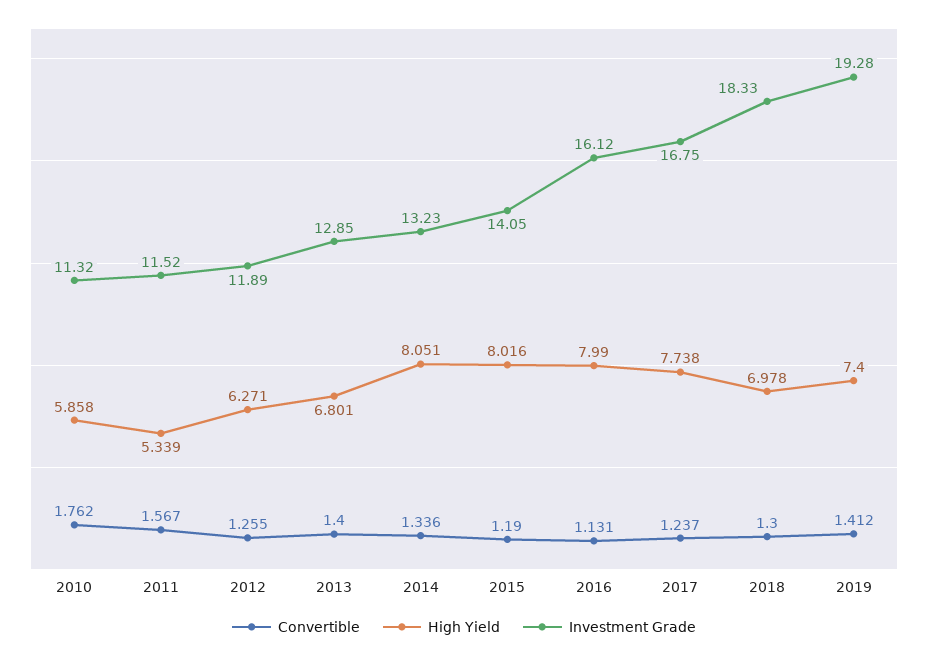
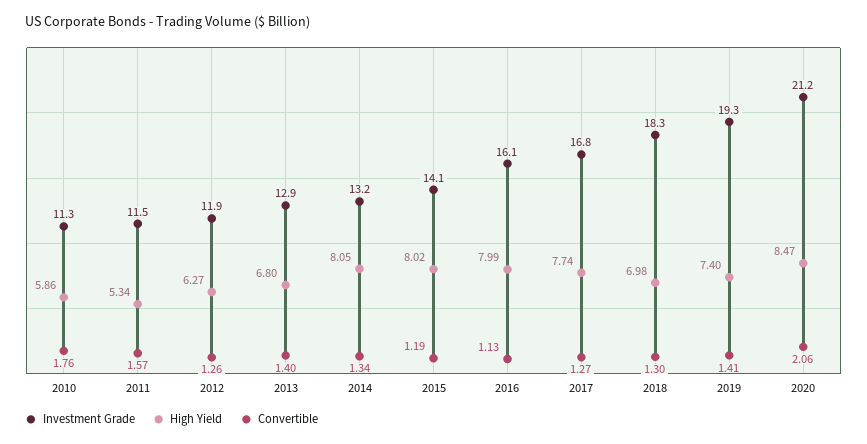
Convertible, 2017: 1.237 -> 1.27
Investment Grade, 2020: none -> 21.2
High Yield, 2020: none -> 8.47
Convertible, 2020: none -> 2.06

